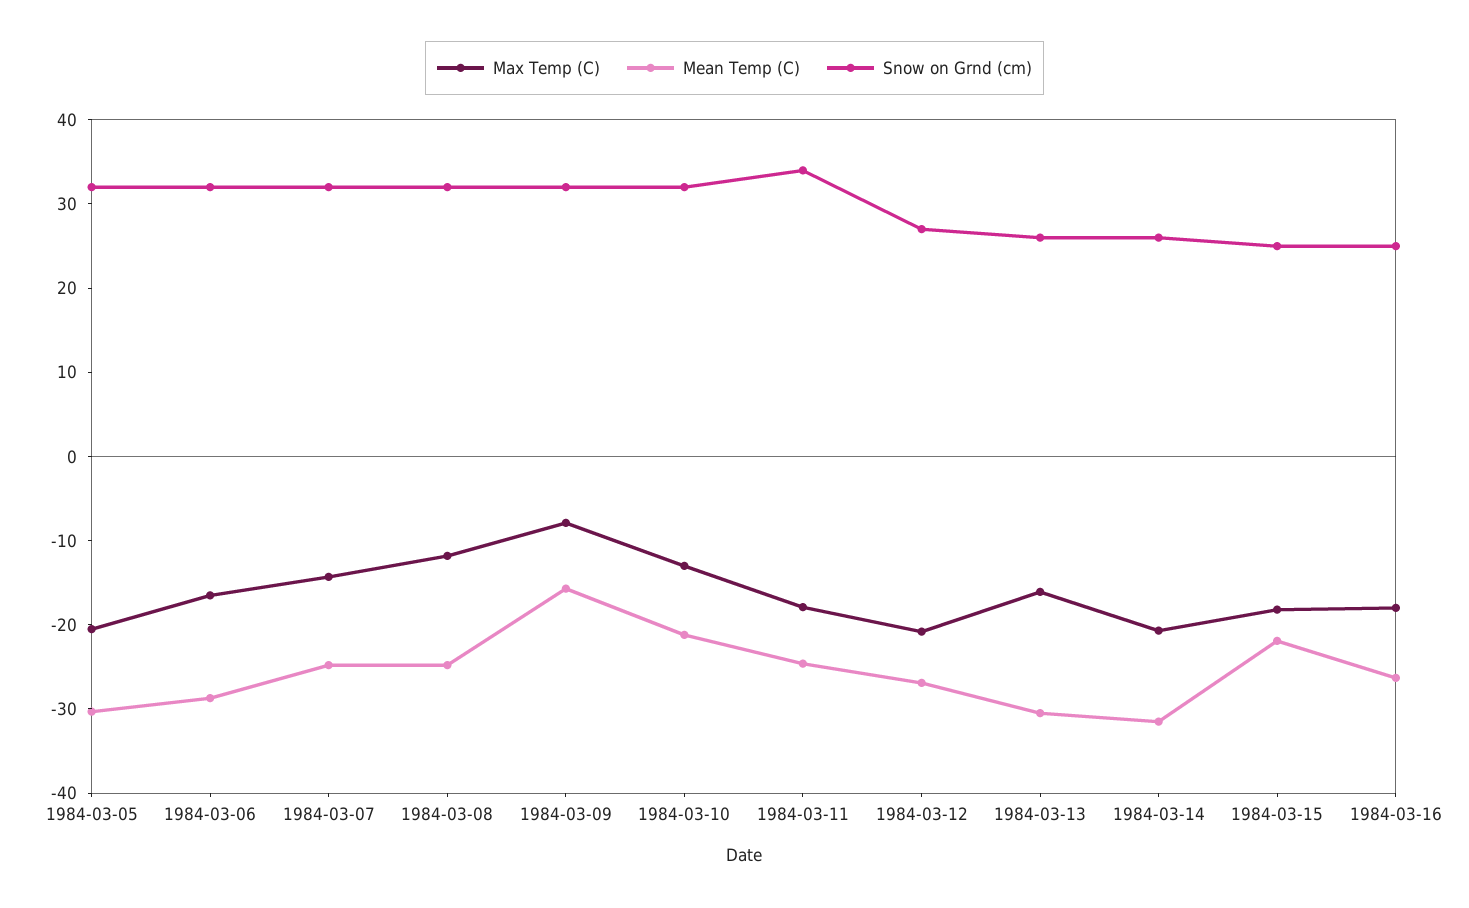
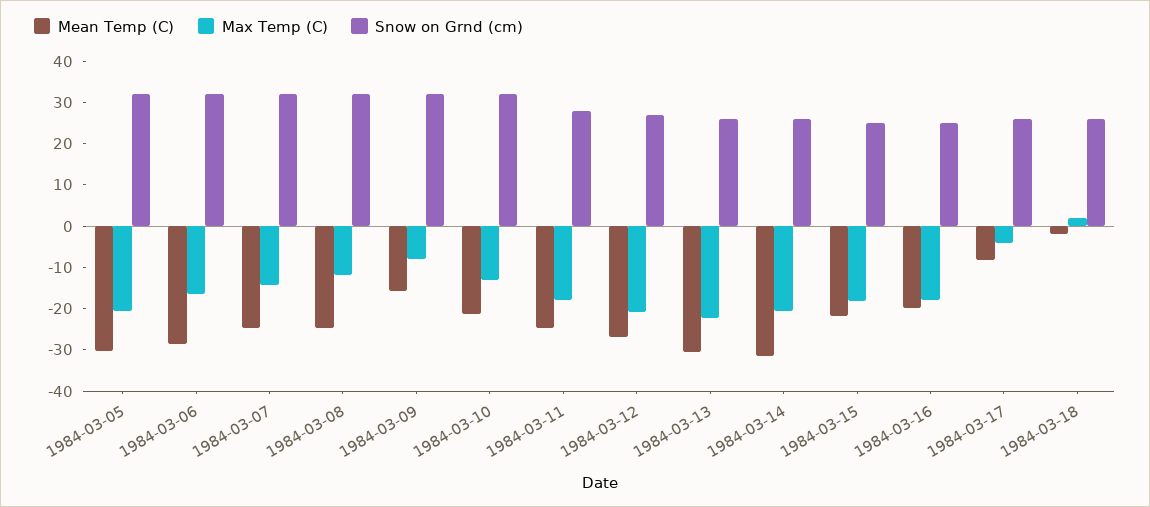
Snow on Grnd (cm), 1984-03-11: 34 -> 28
Max Temp (C), 1984-03-13: -16 -> -22
Mean Temp (C), 1984-03-16: -26 -> -20
Mean Temp (C), 1984-03-17: none -> -8
Max Temp (C), 1984-03-17: none -> -4
Snow on Grnd (cm), 1984-03-17: none -> 26
Mean Temp (C), 1984-03-18: none -> -2
Max Temp (C), 1984-03-18: none -> 2
Snow on Grnd (cm), 1984-03-18: none -> 26

